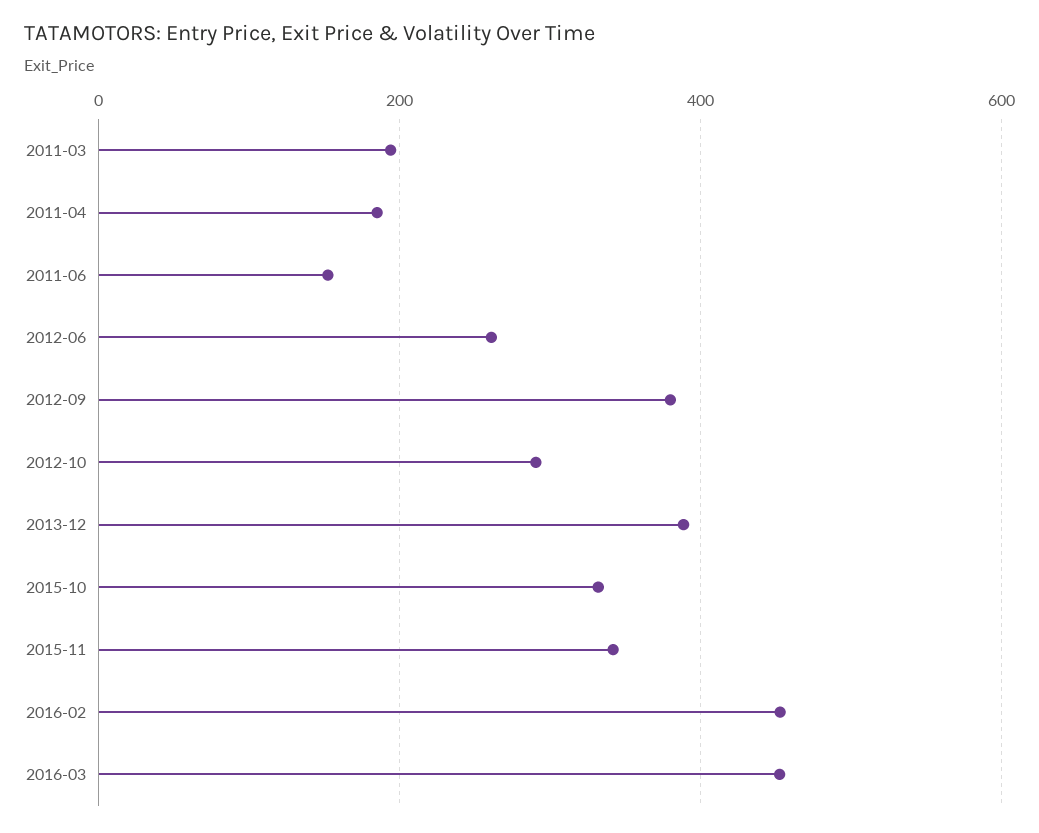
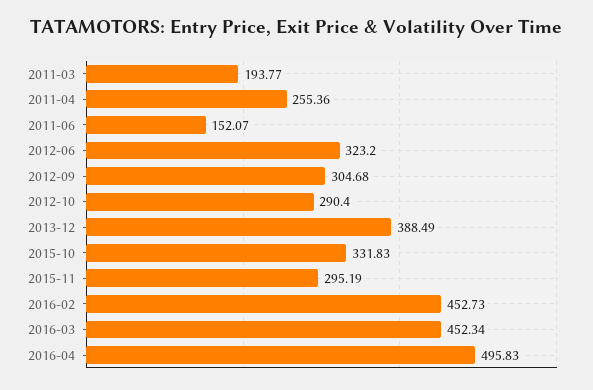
2011-04: 180 -> 255.36
2012-06: 260 -> 323.2
2012-09: 380 -> 304.68
2015-11: 340 -> 295.19
2016-04: none -> 495.83

